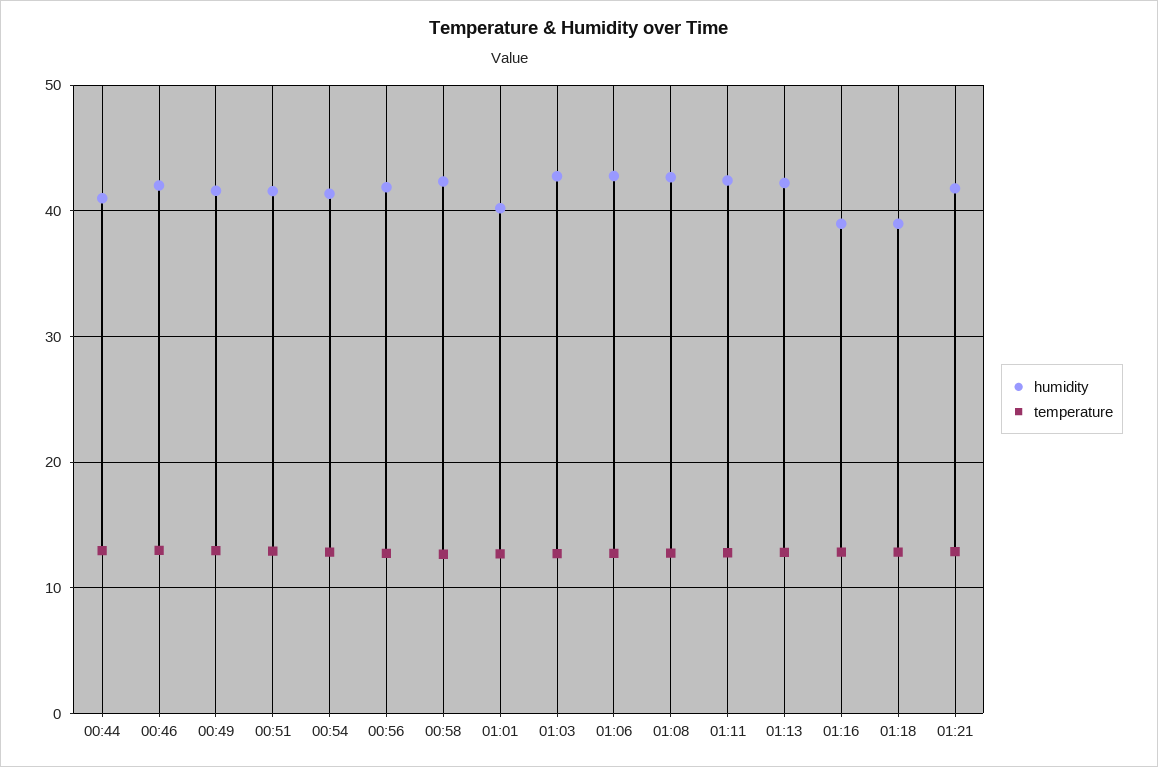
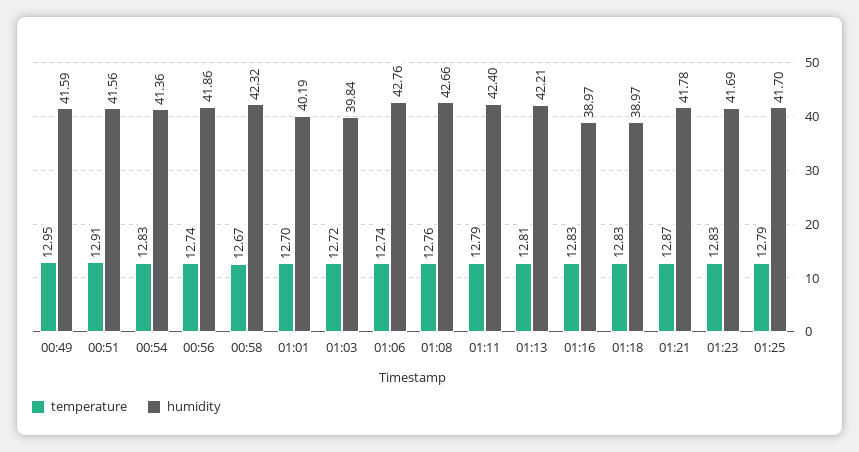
humidity, 00:44: 41 -> none
temperature, 00:44: 13 -> none
humidity, 00:46: 42 -> none
temperature, 00:46: 13 -> none
humidity, 01:03: 43 -> 39.84
temperature, 01:23: none -> 12.83
humidity, 01:23: none -> 41.69
temperature, 01:25: none -> 12.79
humidity, 01:25: none -> 41.7

